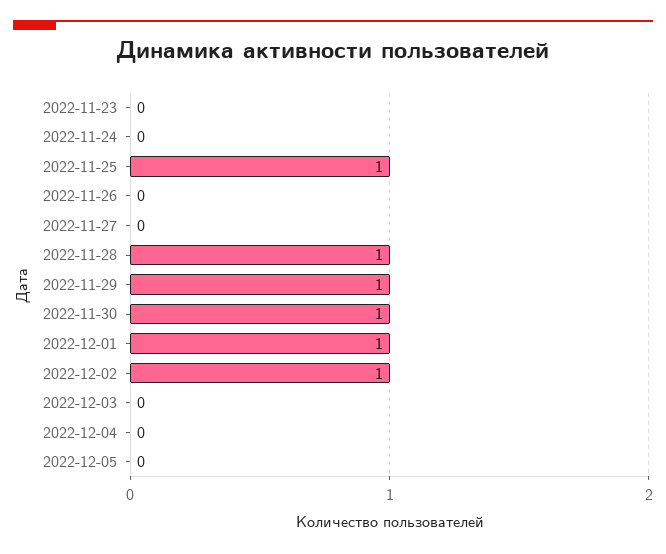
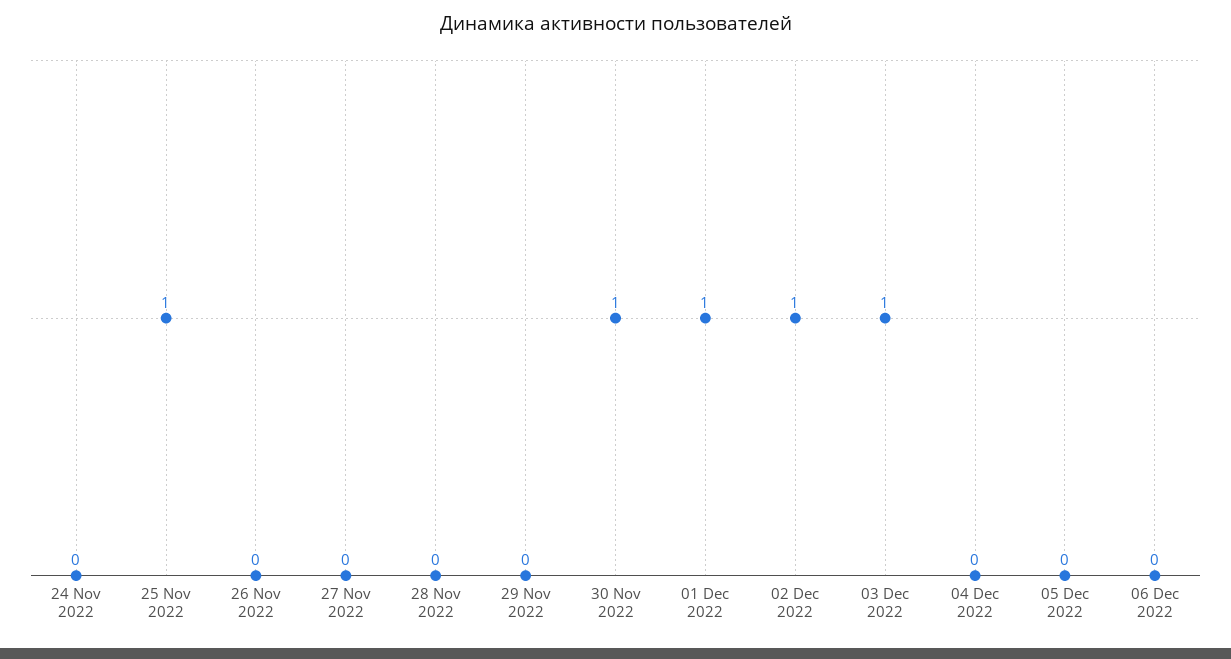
2022-11-23: 0 -> none
2022-11-28: 1 -> 0
2022-11-29: 1 -> 0
2022-12-03: 0 -> 1
06 Dec 2022: none -> 0

